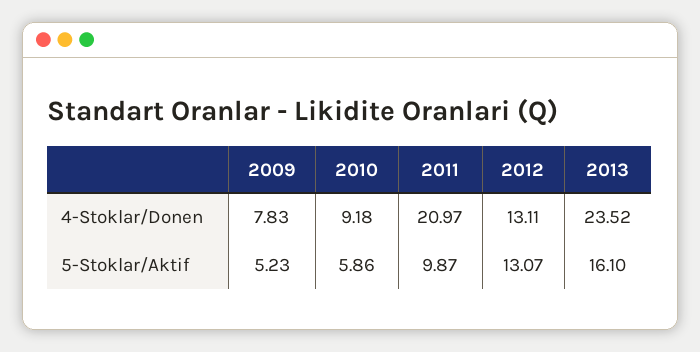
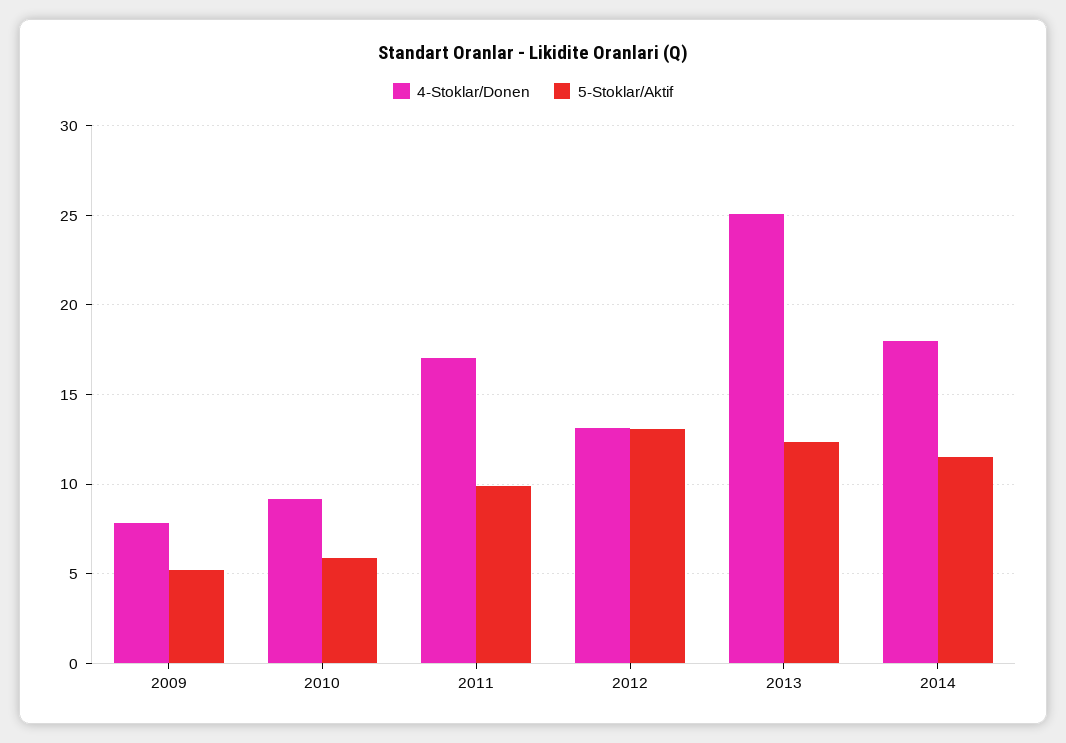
4-Stoklar/Donen, 2011: 20.97 -> 17
4-Stoklar/Donen, 2013: 23.52 -> 25
5-Stoklar/Aktif, 2013: 16.1 -> 12.5
4-Stoklar/Donen, 2014: none -> 18
5-Stoklar/Aktif, 2014: none -> 11.5

